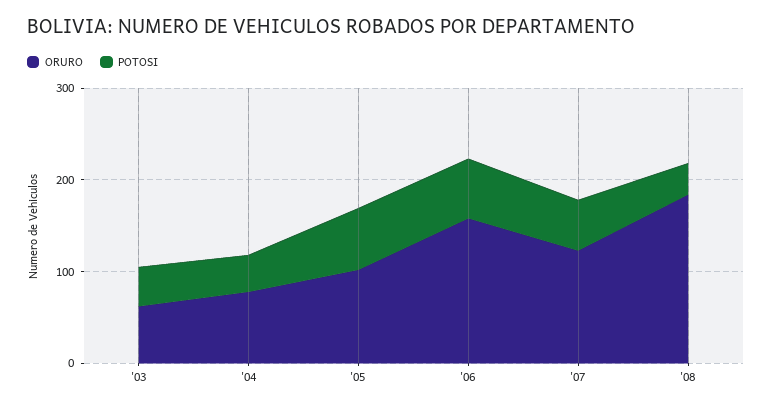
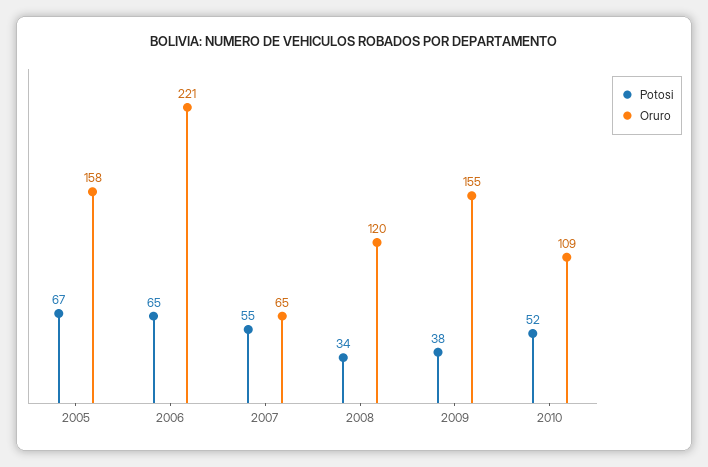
ORURO, '03: 60 -> none
POTOSI, '03: 40 -> none
ORURO, '04: 80 -> none
POTOSI, '04: 40 -> none
ORURO, '05: 100 -> 158
ORURO, '06: 160 -> 221
ORURO, '07: 120 -> 65
ORURO, '08: 180 -> 120
POTOSI, 2009: none -> 38
ORURO, 2009: none -> 155
POTOSI, 2010: none -> 52
ORURO, 2010: none -> 109

